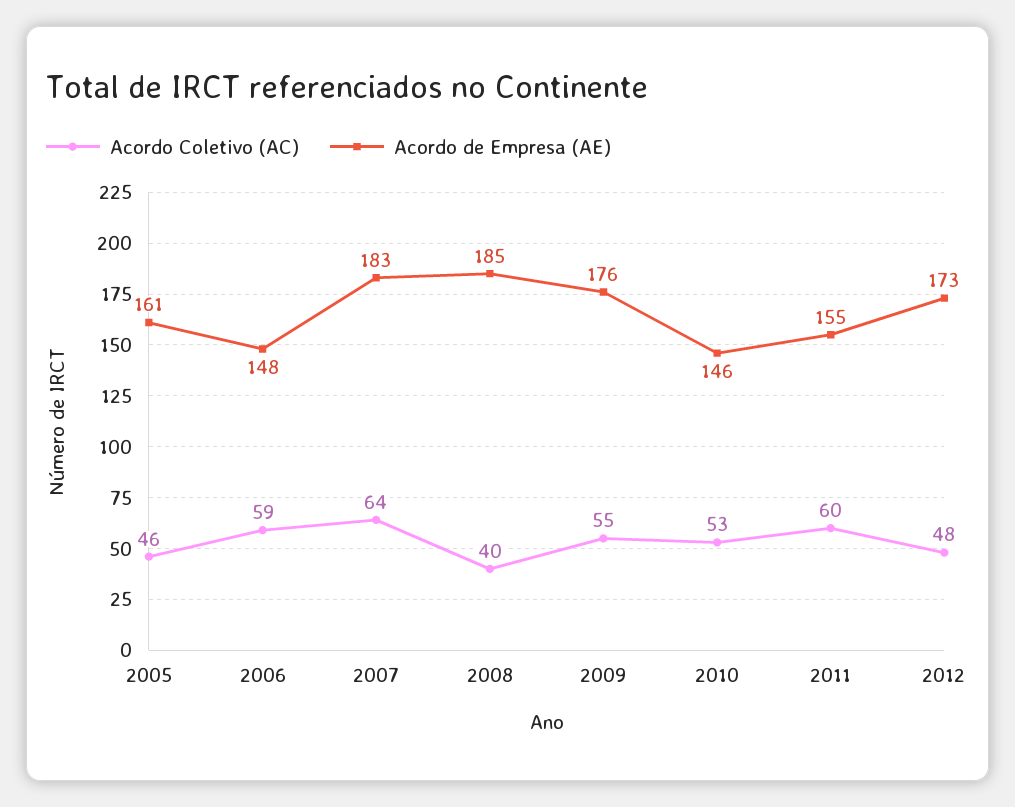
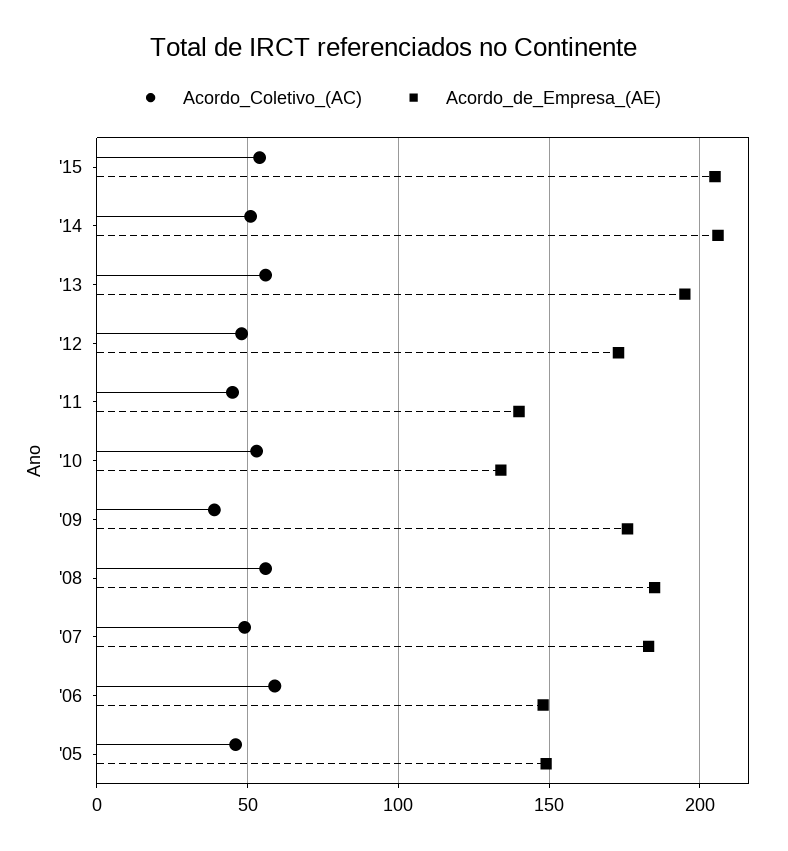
Acordo de Empresa (AE), 2005: 161 -> 150
Acordo Coletivo (AC), 2007: 64 -> 50
Acordo Coletivo (AC), 2008: 40 -> 55
Acordo Coletivo (AC), 2009: 55 -> 40
Acordo de Empresa (AE), 2010: 146 -> 135
Acordo Coletivo (AC), 2011: 60 -> 45
Acordo de Empresa (AE), 2011: 155 -> 140
Acordo Coletivo (AC), '15: none -> 55
Acordo de Empresa (AE), '15: none -> 205
Acordo Coletivo (AC), '14: none -> 50
Acordo de Empresa (AE), '14: none -> 205
Acordo Coletivo (AC), '13: none -> 55
Acordo de Empresa (AE), '13: none -> 195

